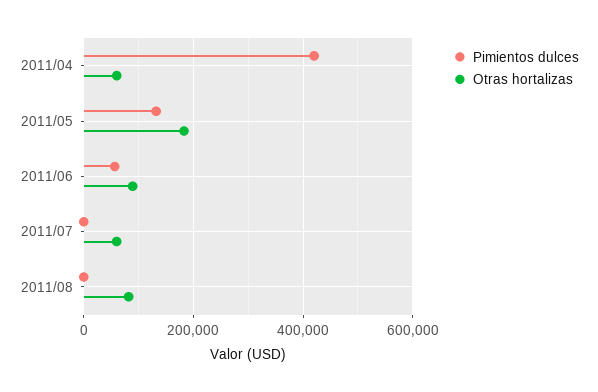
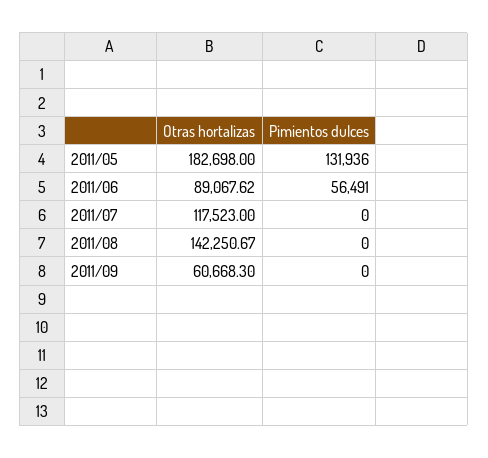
Pimientos dulces, 2011/04: 420000 -> none
Otras hortalizas, 2011/04: 60000 -> none
Otras hortalizas, 2011/07: 60000 -> 117523
Otras hortalizas, 2011/08: 80000 -> 142250.67
Otras hortalizas, 2011/09: none -> 60668.3
Pimientos dulces, 2011/09: none -> 0

